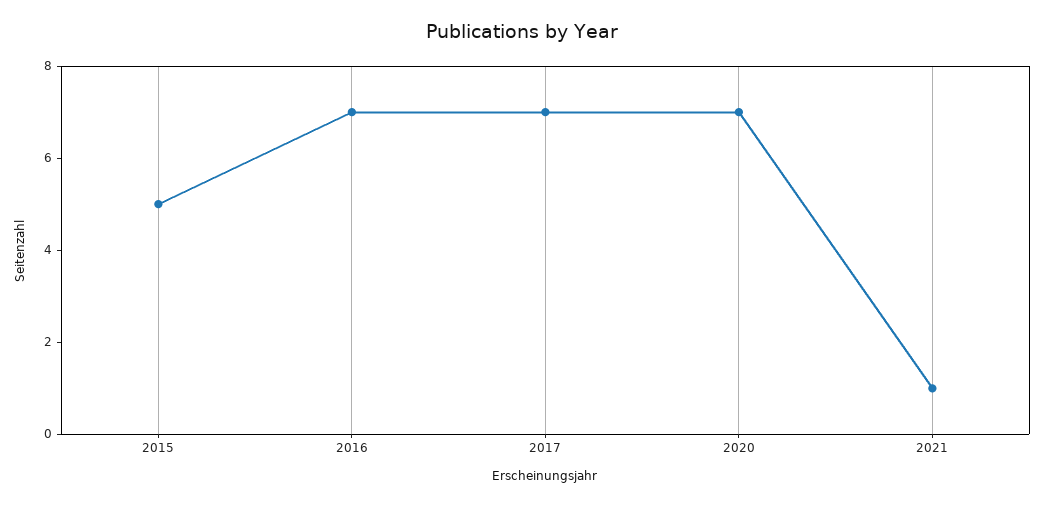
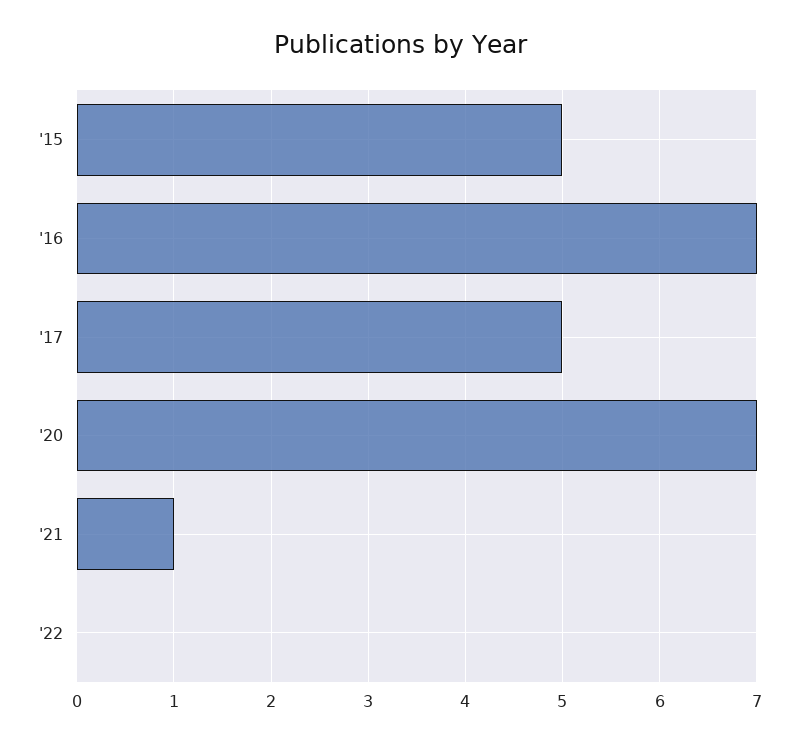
2017: 7 -> 5
'22: none -> 0

